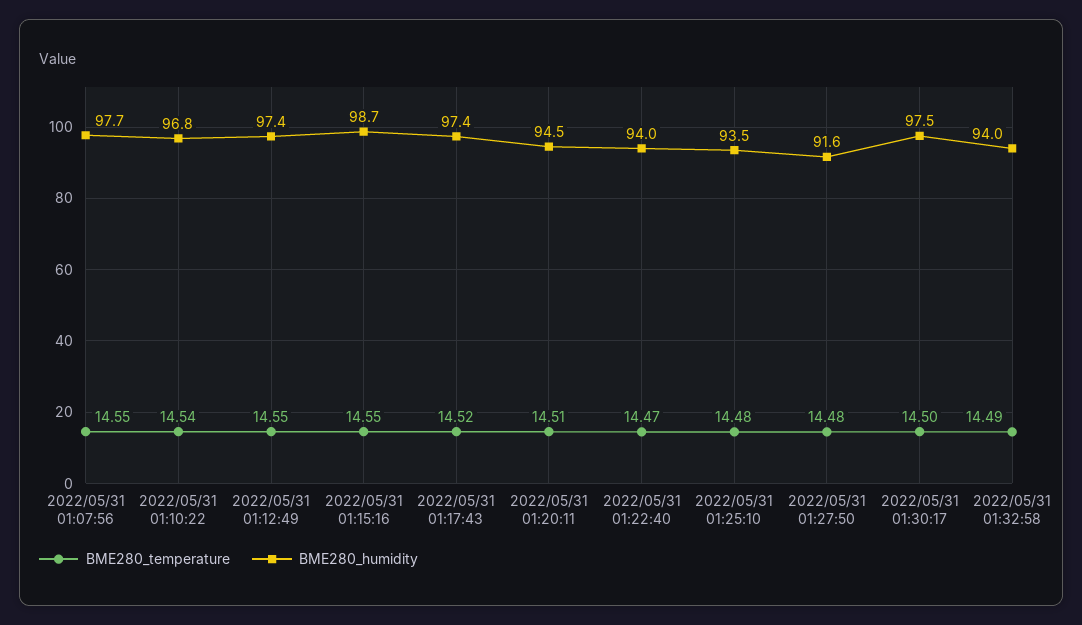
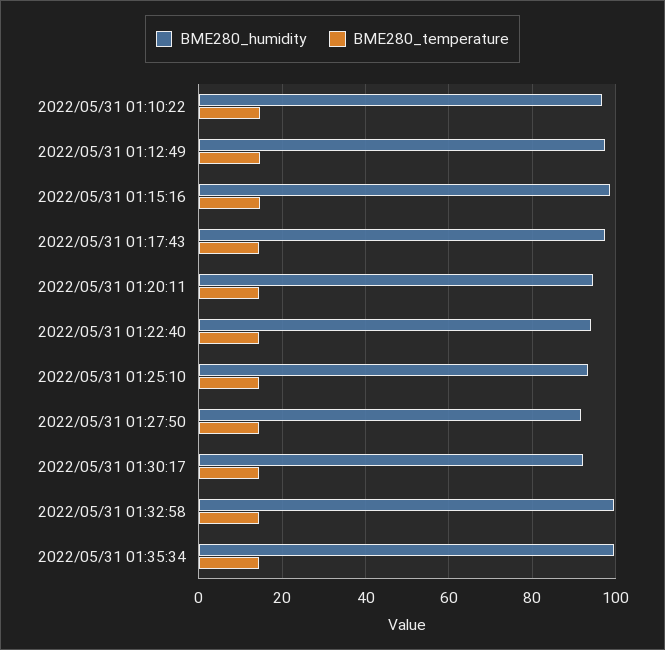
BME280_temperature, 2022/05/31 01:07:56: 14.55 -> none
BME280_humidity, 2022/05/31 01:07:56: 97.7 -> none
BME280_humidity, 2022/05/31 01:30:17: 97.5 -> 92
BME280_humidity, 2022/05/31 01:32:58: 94 -> 100
BME280_humidity, 2022/05/31 01:35:34: none -> 100
BME280_temperature, 2022/05/31 01:35:34: none -> 14

